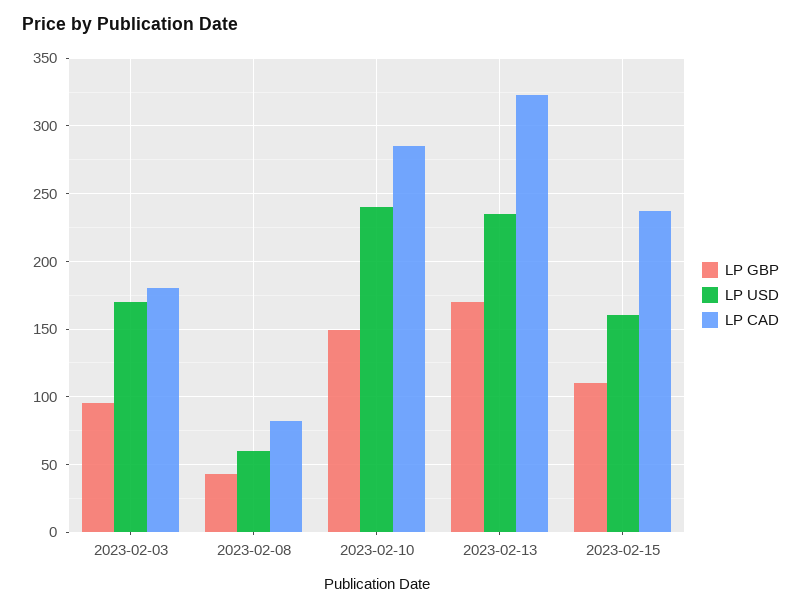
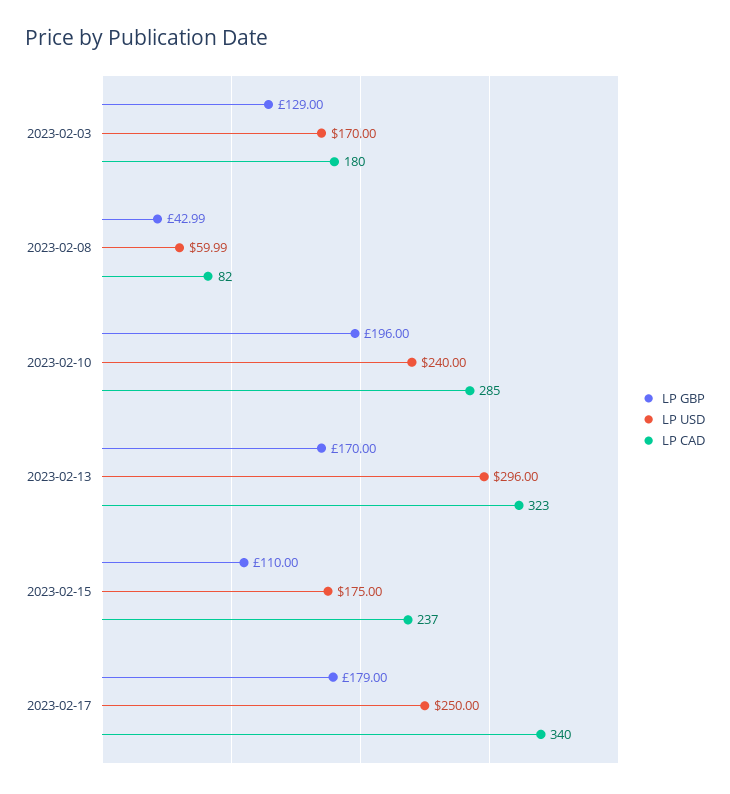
LP GBP, 2023-02-03: 95 -> 129
LP GBP, 2023-02-10: 150 -> 196
LP USD, 2023-02-13: 235 -> 296
LP USD, 2023-02-15: 160 -> 175
LP GBP, 2023-02-17: none -> 179
LP USD, 2023-02-17: none -> 250
LP CAD, 2023-02-17: none -> 340

